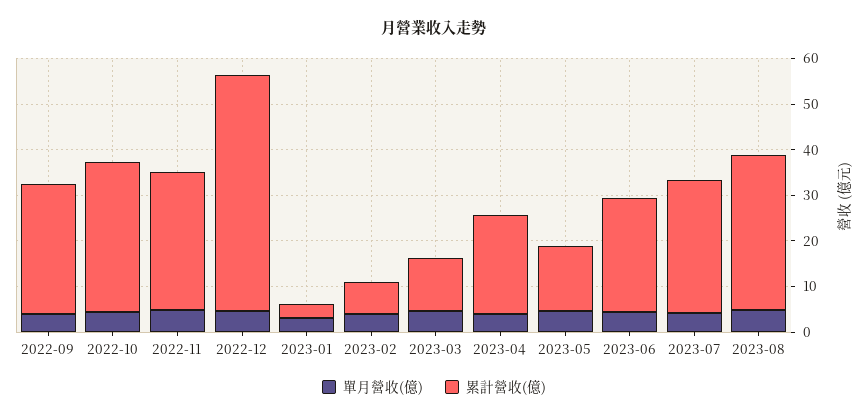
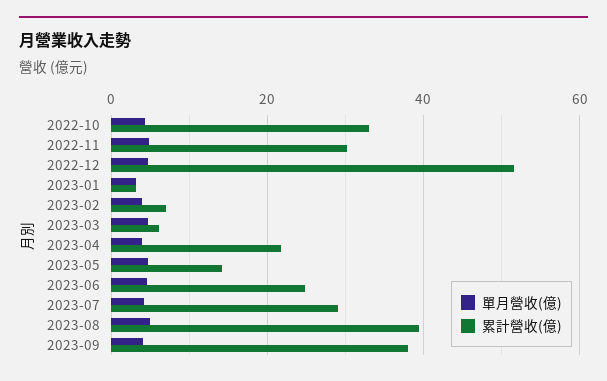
單月營收(億), 2022-09: 4 -> none
累計營收(億), 2022-09: 28 -> none
累計營收(億), 2023-03: 12 -> 6
累計營收(億), 2023-08: 34 -> 40
單月營收(億), 2023-09: none -> 4
累計營收(億), 2023-09: none -> 38

